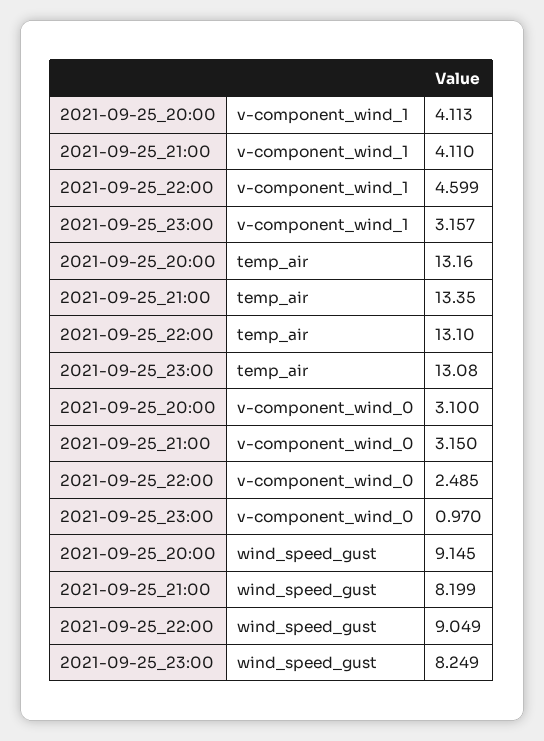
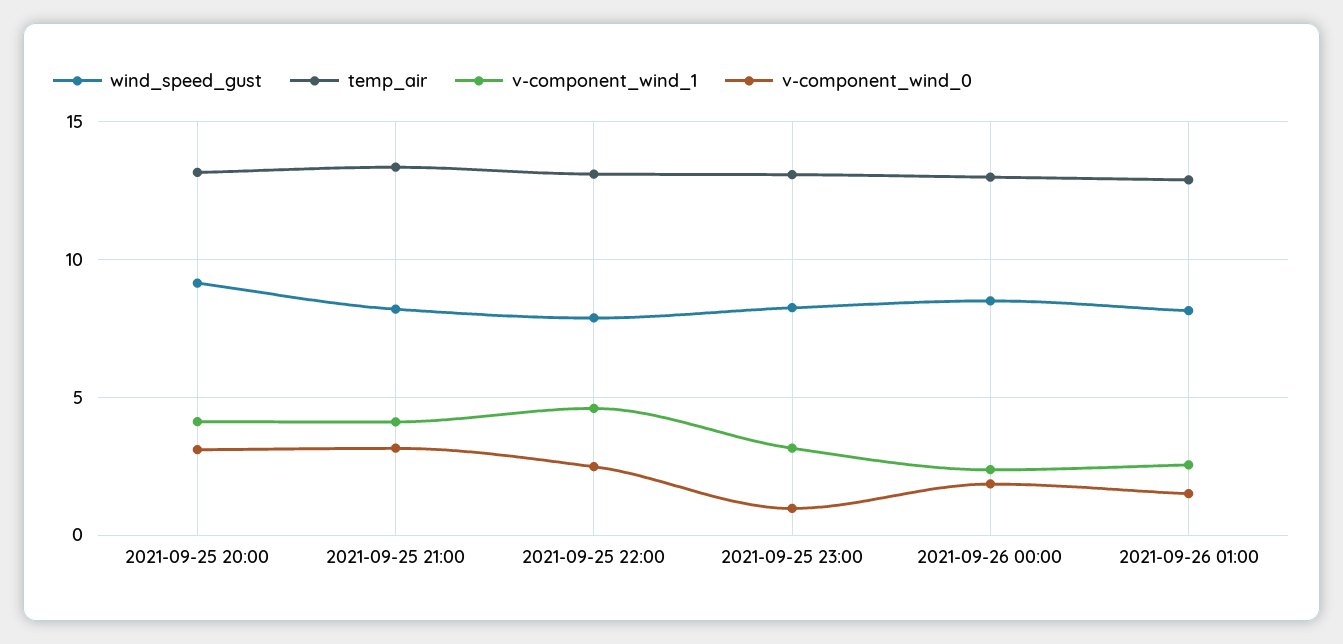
wind_speed_gust, 2021-09-25_22:00: 9.049 -> 8
wind_speed_gust, 2021-09-26 00:00: none -> 8.5
temp_air, 2021-09-26 00:00: none -> 13
v-component_wind_1, 2021-09-26 00:00: none -> 2.5
v-component_wind_0, 2021-09-26 00:00: none -> 2
wind_speed_gust, 2021-09-26 01:00: none -> 8
temp_air, 2021-09-26 01:00: none -> 13
v-component_wind_1, 2021-09-26 01:00: none -> 2.5
v-component_wind_0, 2021-09-26 01:00: none -> 1.5

